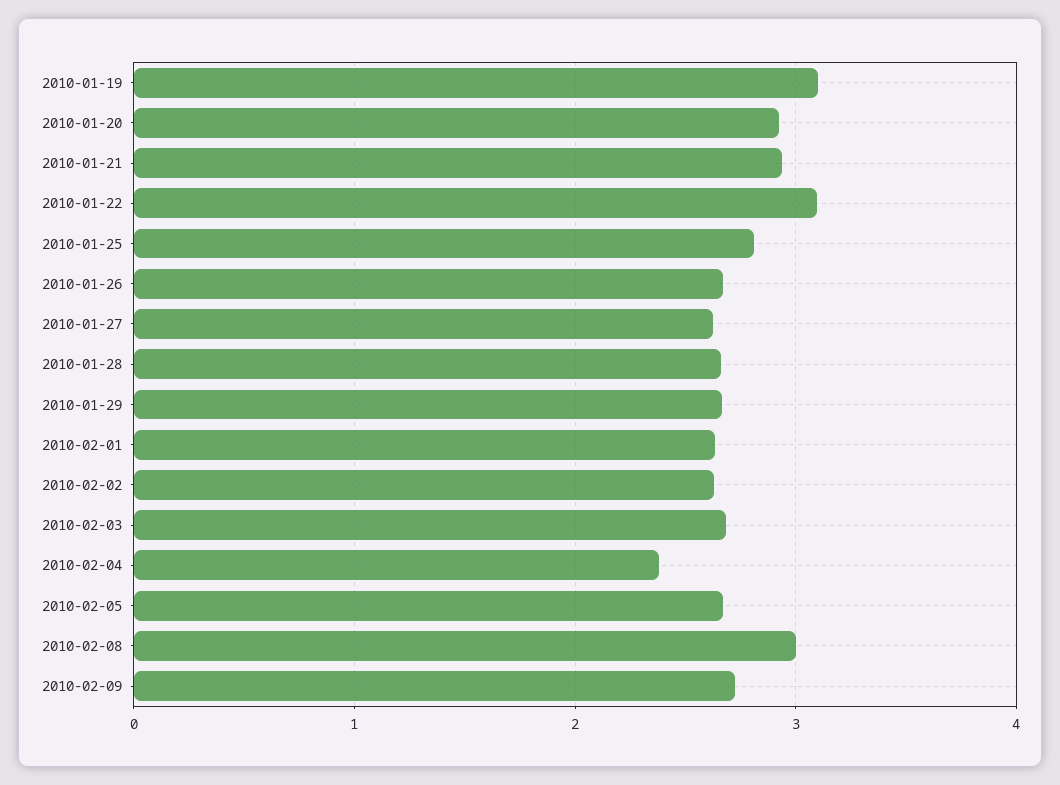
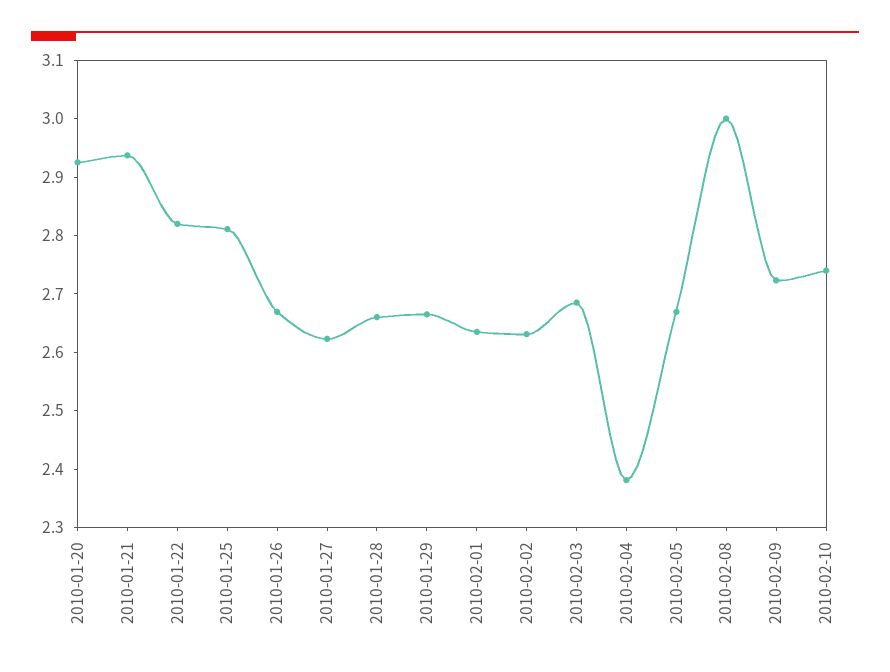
2010-01-19: 3.1 -> none
2010-01-22: 3.1 -> 2.82
2010-02-10: none -> 2.74

